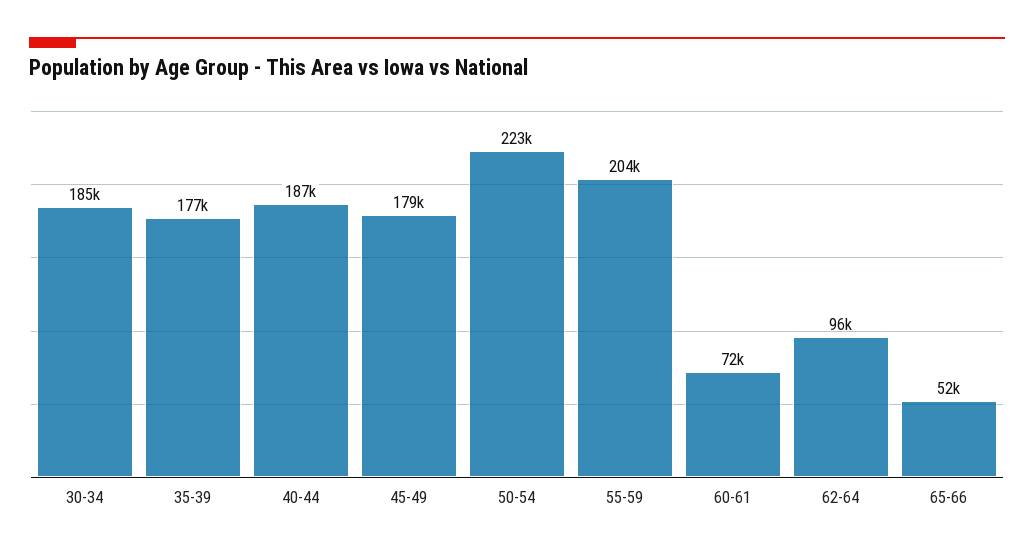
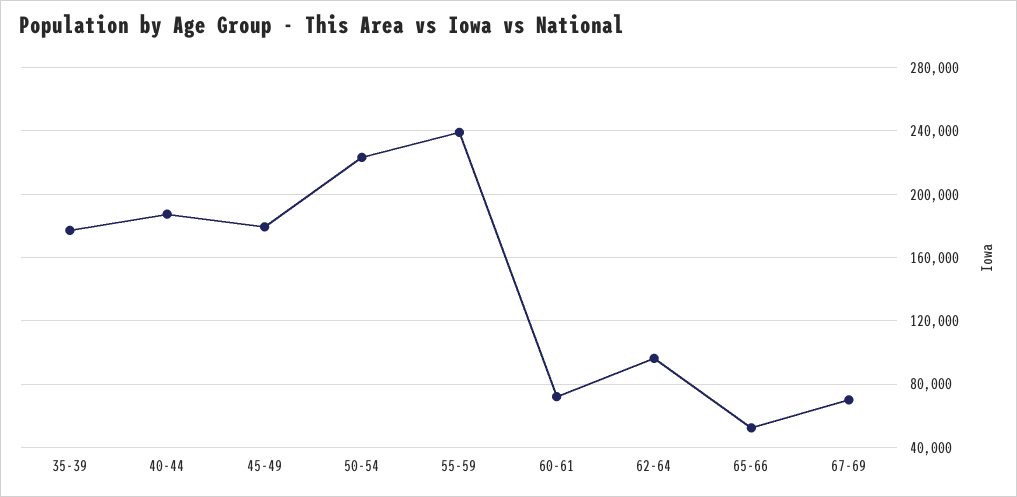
30-34: 185000 -> none
55-59: 204000 -> 240000
67-69: none -> 70000

